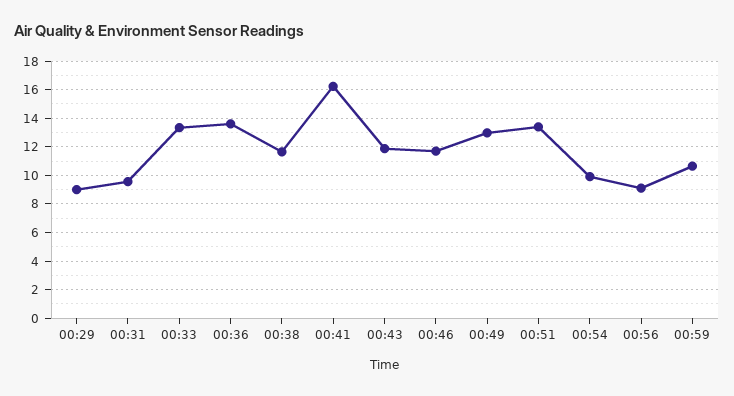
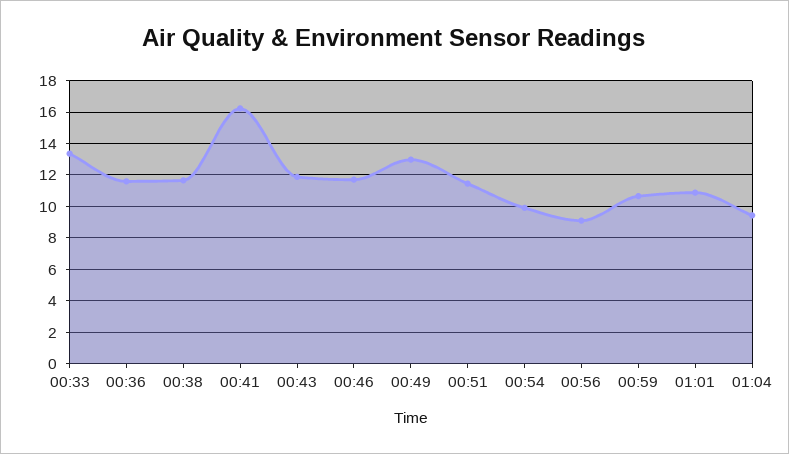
00:29: 9 -> none
00:31: 9.5 -> none
00:36: 13.5 -> 11.5
00:51: 13.5 -> 11.5
01:01: none -> 11
01:04: none -> 9.5

